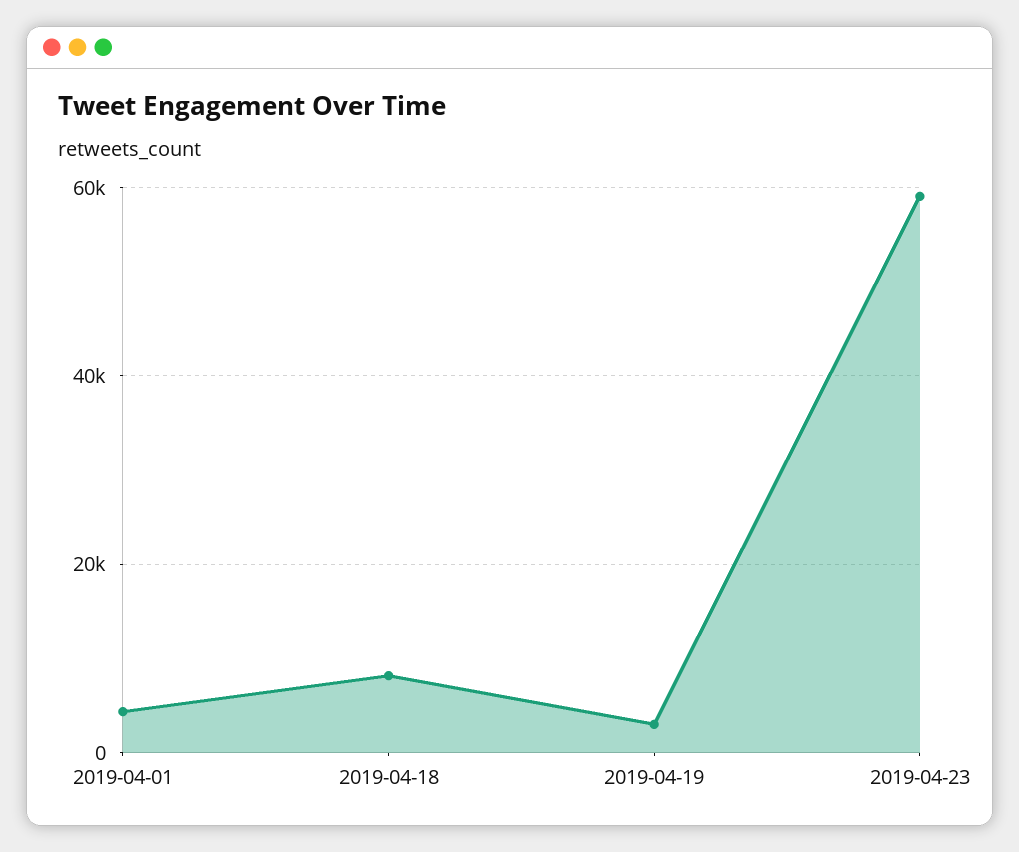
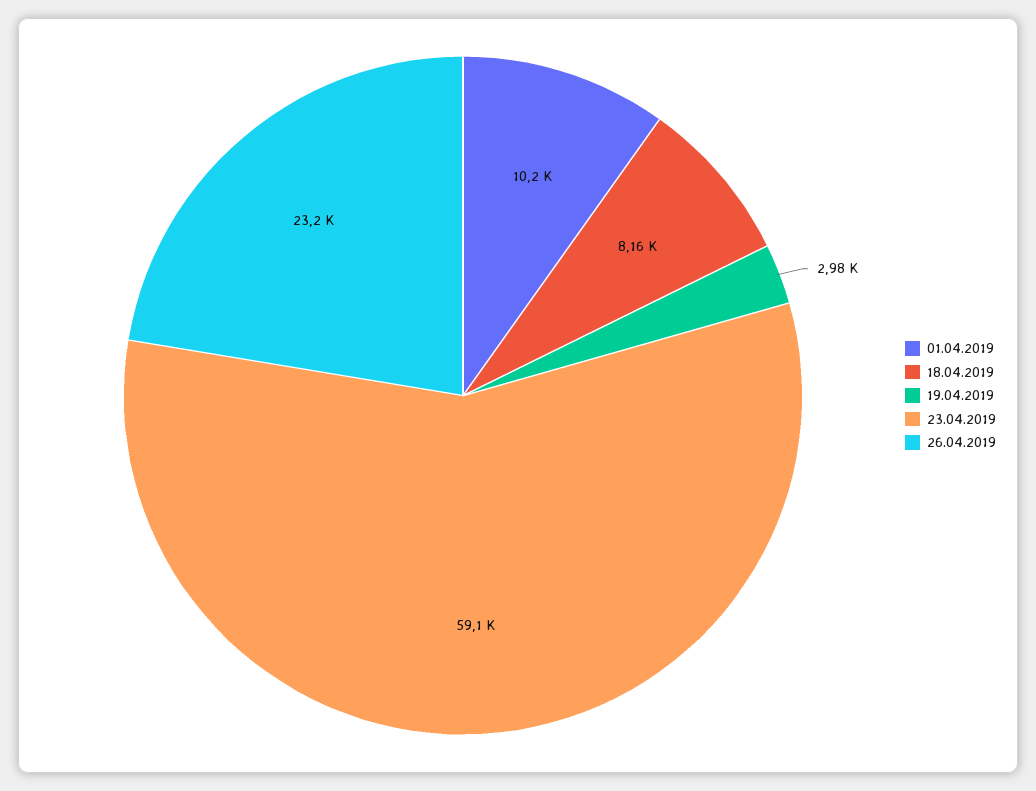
2019-04-01: 4000 -> 10200
26.04.2019: none -> 23200

